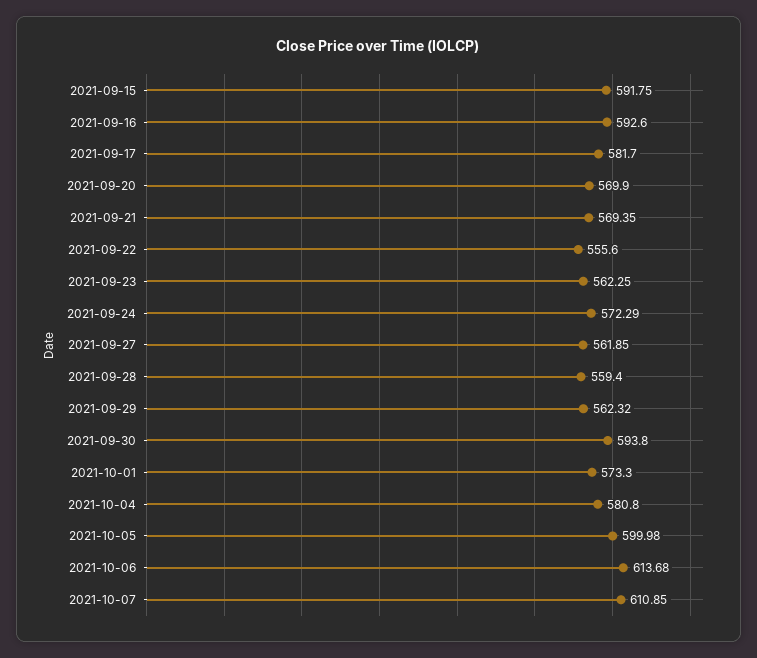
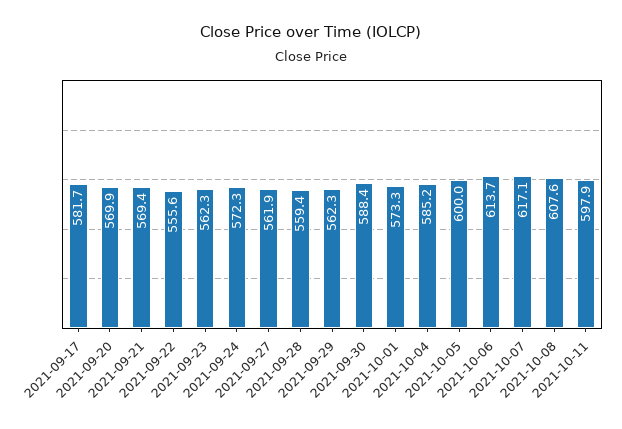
2021-09-15: 591.75 -> none
2021-09-16: 592.6 -> none
2021-09-30: 593.8 -> 588.4
2021-10-04: 580.8 -> 585.2
2021-10-07: 610.85 -> 617.1
2021-10-08: none -> 607.6
2021-10-11: none -> 597.9

